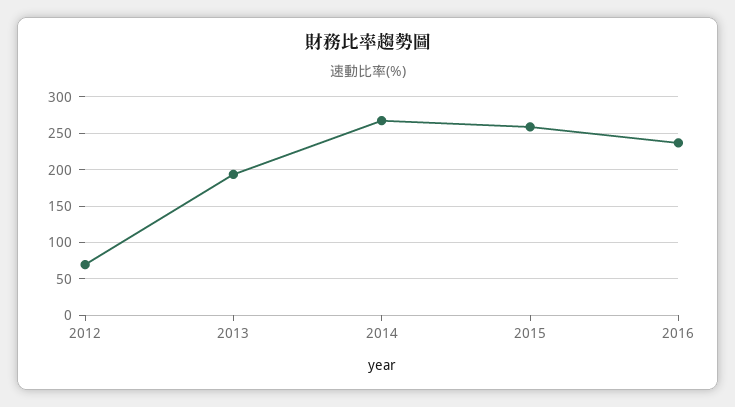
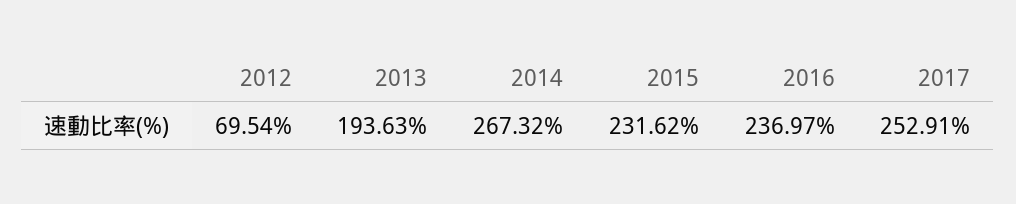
2015: 260 -> 231.62
2017: none -> 252.91

